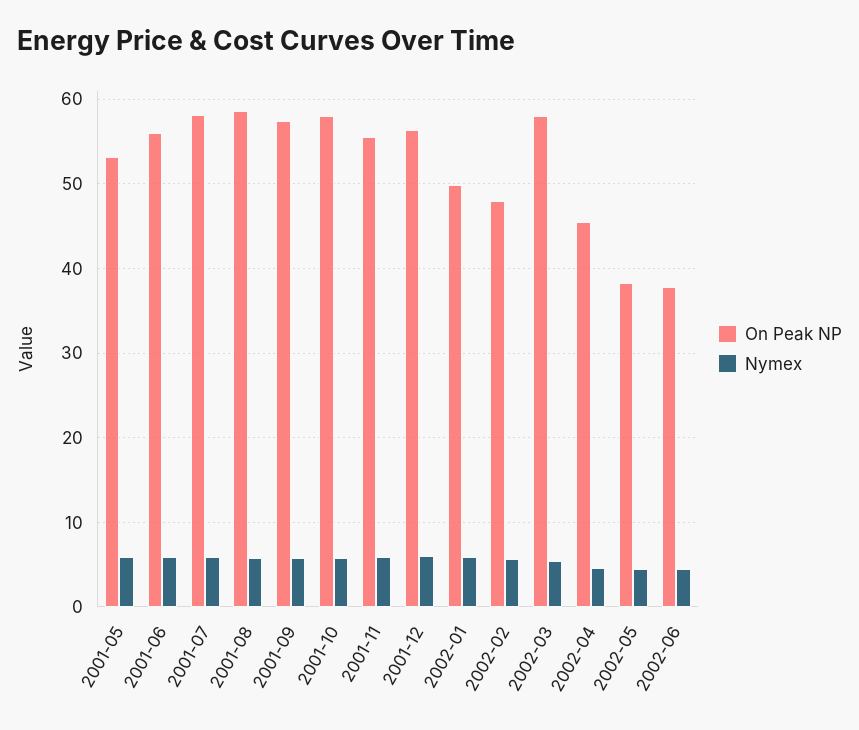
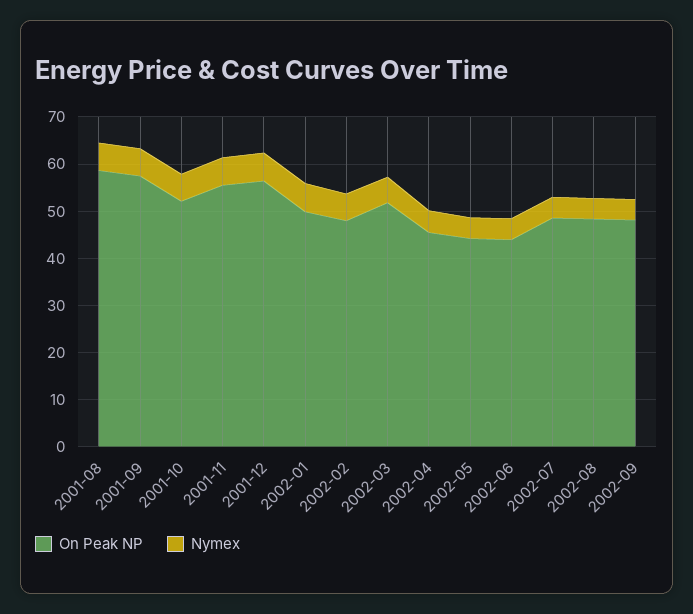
On Peak NP, 2001-05: 53 -> none
Nymex, 2001-05: 6 -> none
On Peak NP, 2001-06: 56 -> none
Nymex, 2001-06: 6 -> none
On Peak NP, 2001-07: 58 -> none
Nymex, 2001-07: 6 -> none
On Peak NP, 2001-10: 58 -> 52
On Peak NP, 2002-03: 58 -> 52
On Peak NP, 2002-05: 38 -> 44
On Peak NP, 2002-06: 38 -> 44
On Peak NP, 2002-07: none -> 48
Nymex, 2002-07: none -> 4
On Peak NP, 2002-08: none -> 48
Nymex, 2002-08: none -> 4
On Peak NP, 2002-09: none -> 48
Nymex, 2002-09: none -> 4

